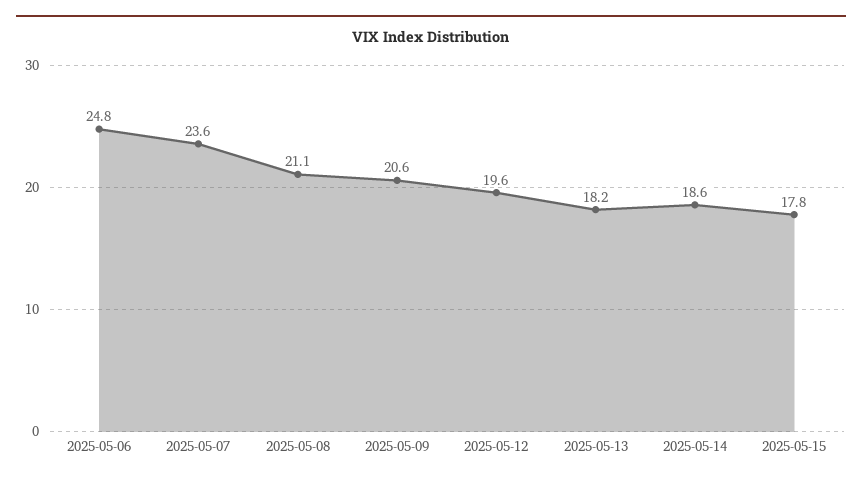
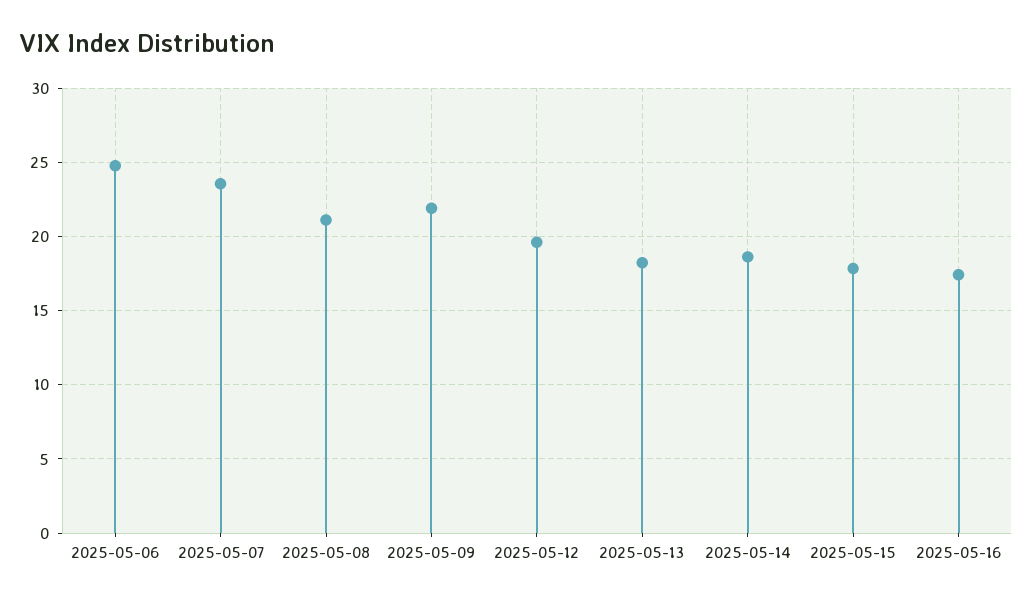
2025-05-09: 20.6 -> 22
2025-05-16: none -> 17.5

